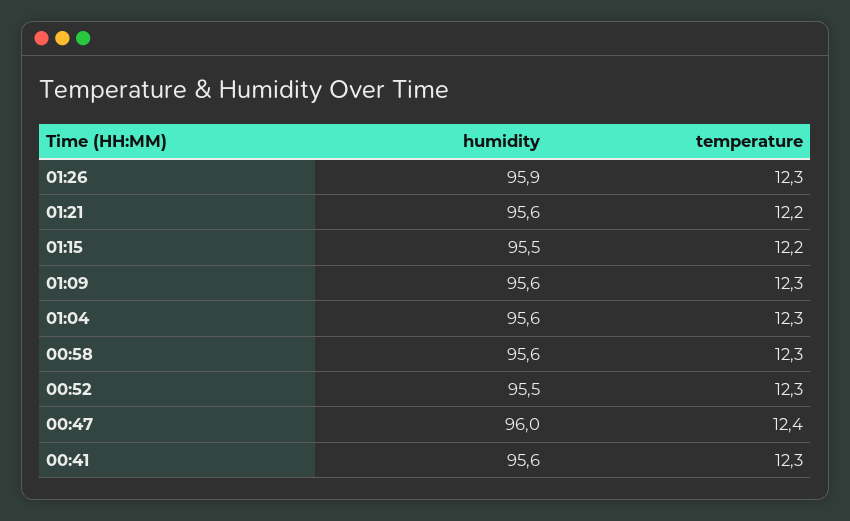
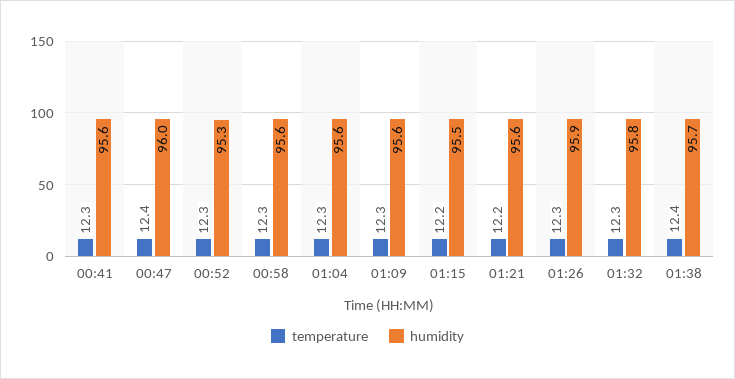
humidity, 00:52: 95.5 -> 95.3
temperature, 01:32: none -> 12.3
humidity, 01:32: none -> 95.8
temperature, 01:38: none -> 12.4
humidity, 01:38: none -> 95.7

